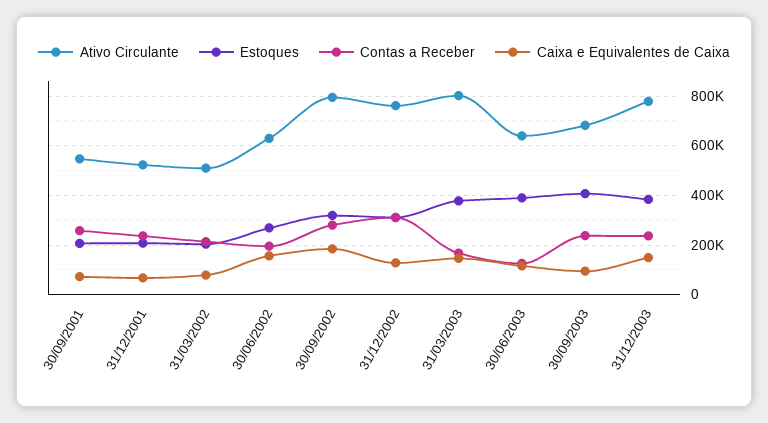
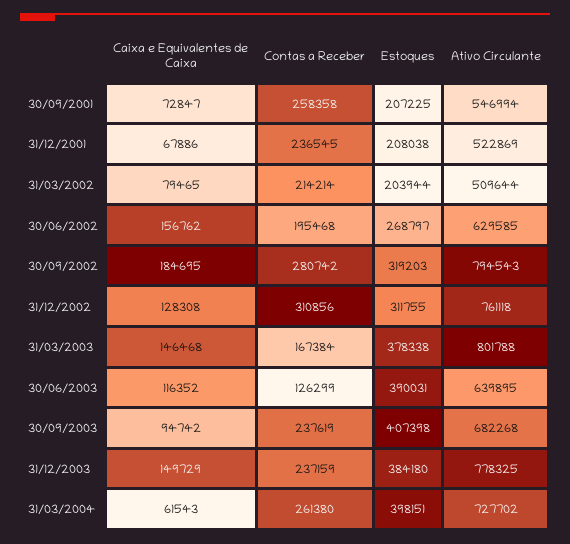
Caixa e Equivalentes de Caixa, 31/03/2004: none -> 61543
Contas a Receber, 31/03/2004: none -> 261380
Estoques, 31/03/2004: none -> 398151
Ativo Circulante, 31/03/2004: none -> 727702

